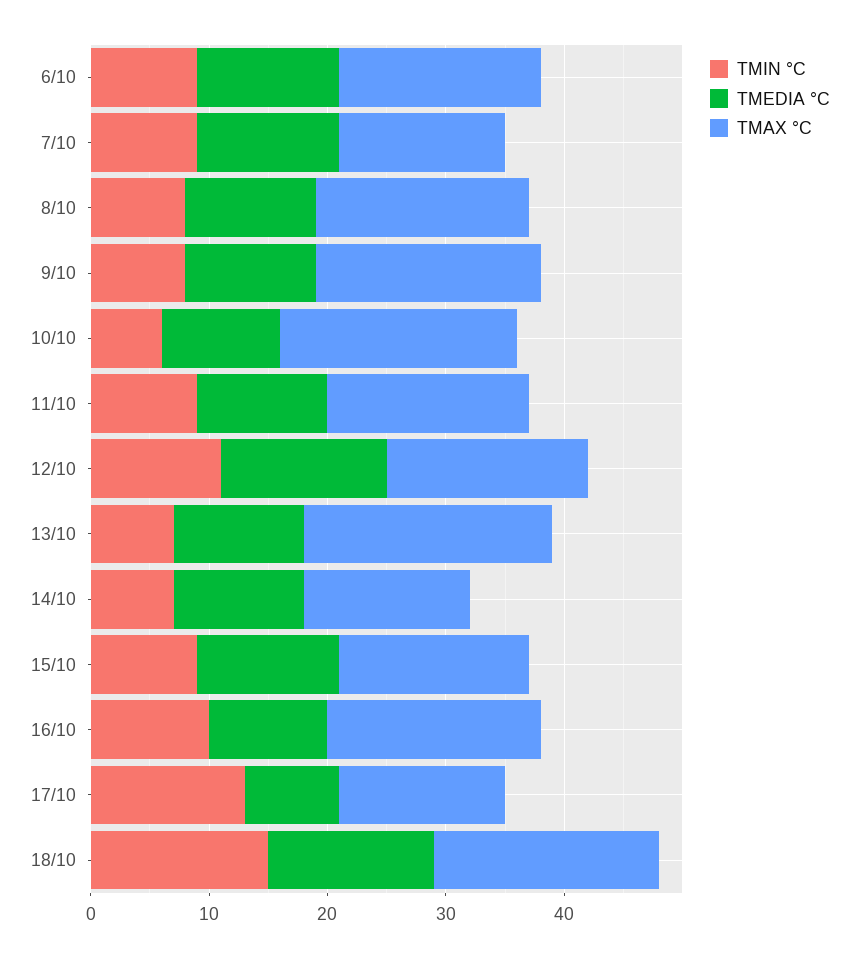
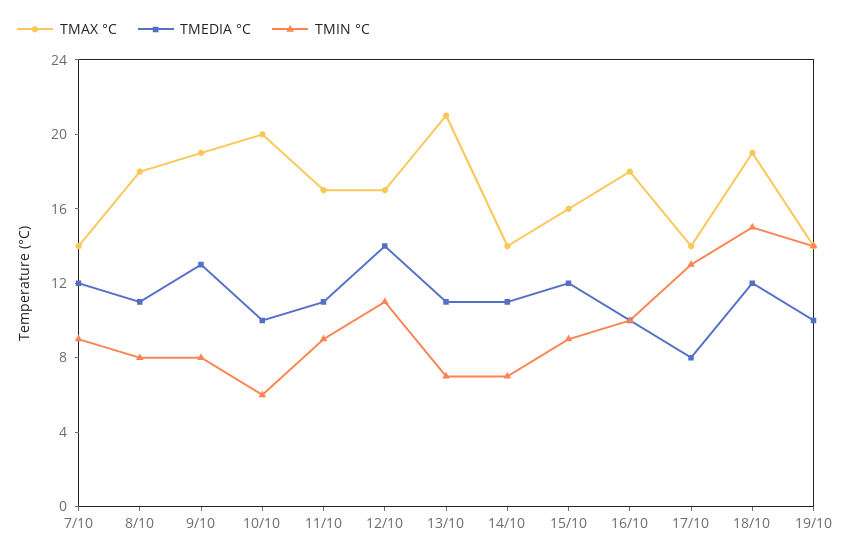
TMIN °C, 6/10: 9 -> none
TMEDIA °C, 6/10: 12 -> none
TMAX °C, 6/10: 17 -> none
TMEDIA °C, 9/10: 11 -> 13
TMEDIA °C, 18/10: 14 -> 12
TMAX °C, 19/10: none -> 14
TMEDIA °C, 19/10: none -> 10
TMIN °C, 19/10: none -> 14

